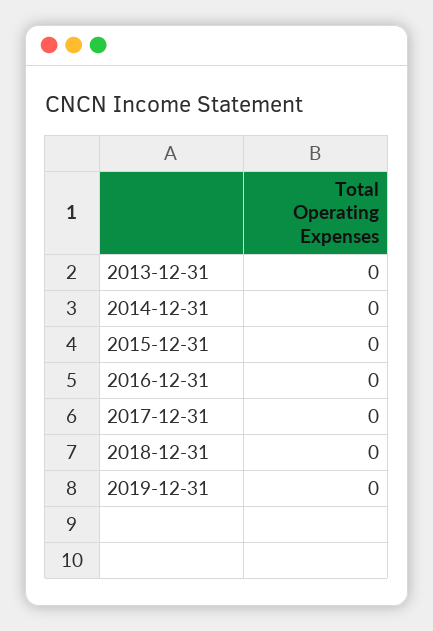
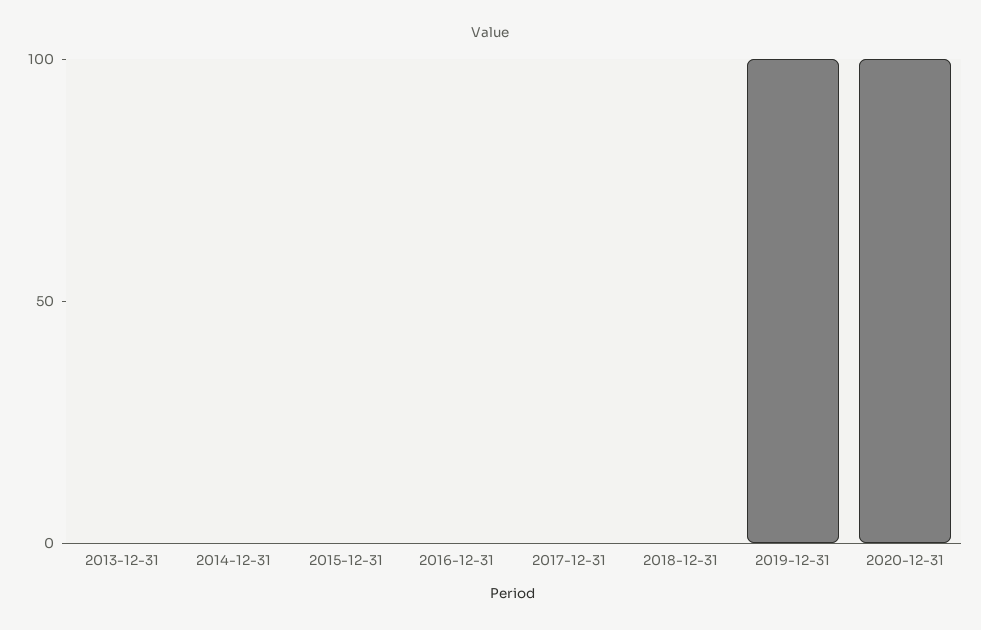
2019-12-31: 0 -> 100
2020-12-31: none -> 100

